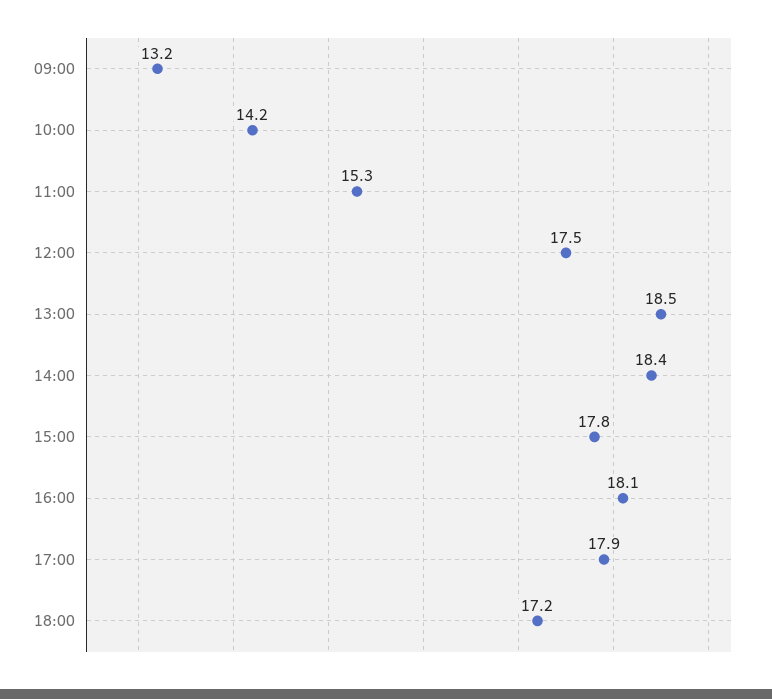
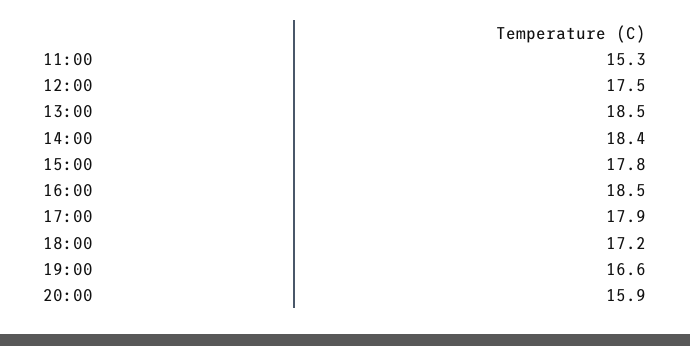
09:00: 13.2 -> none
10:00: 14.2 -> none
16:00: 18.1 -> 18.5
19:00: none -> 16.6
20:00: none -> 15.9

